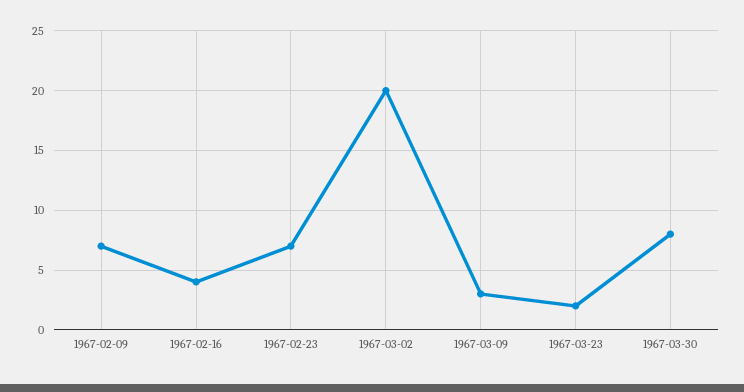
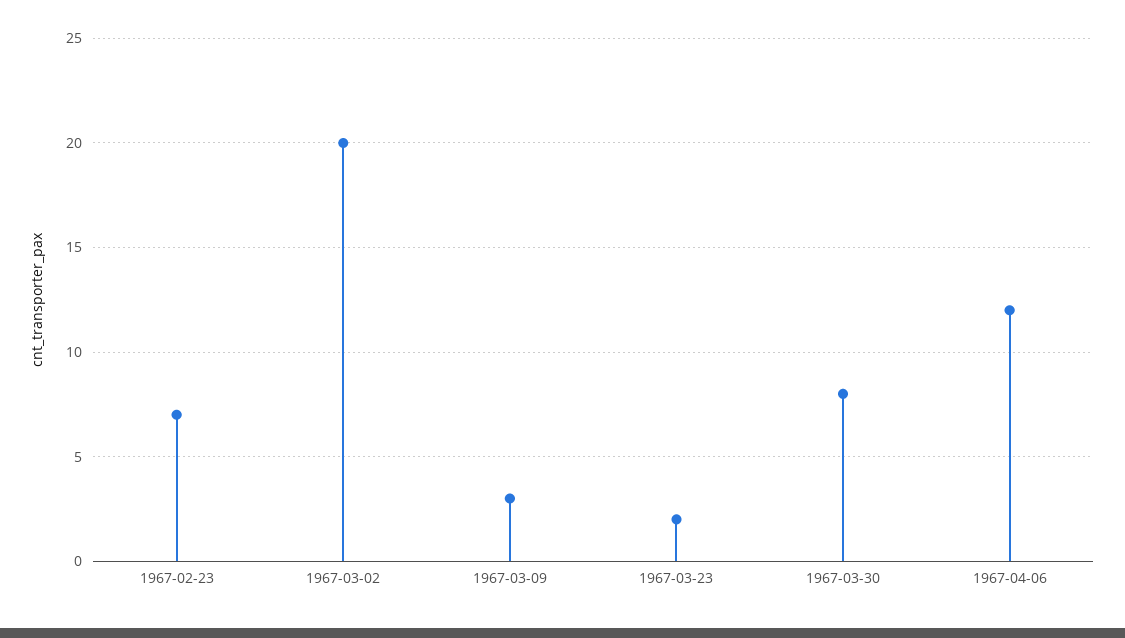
1967-02-09: 7 -> none
1967-02-16: 4 -> none
1967-04-06: none -> 12

